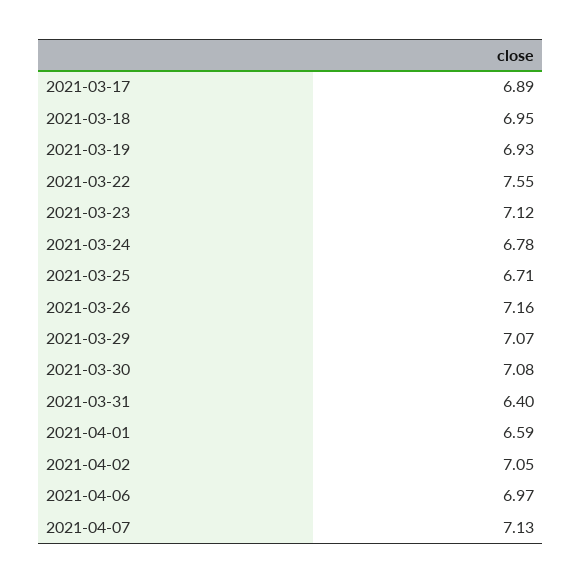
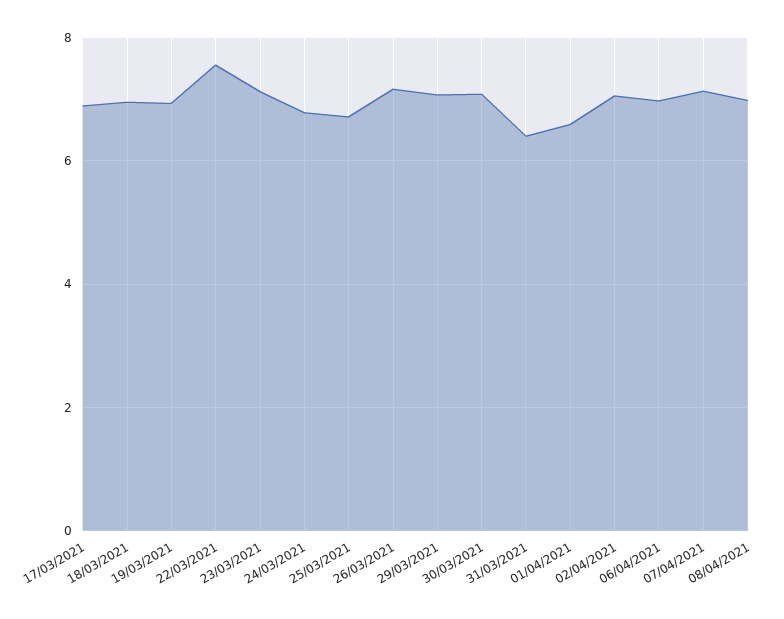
08/04/2021: none -> 7

